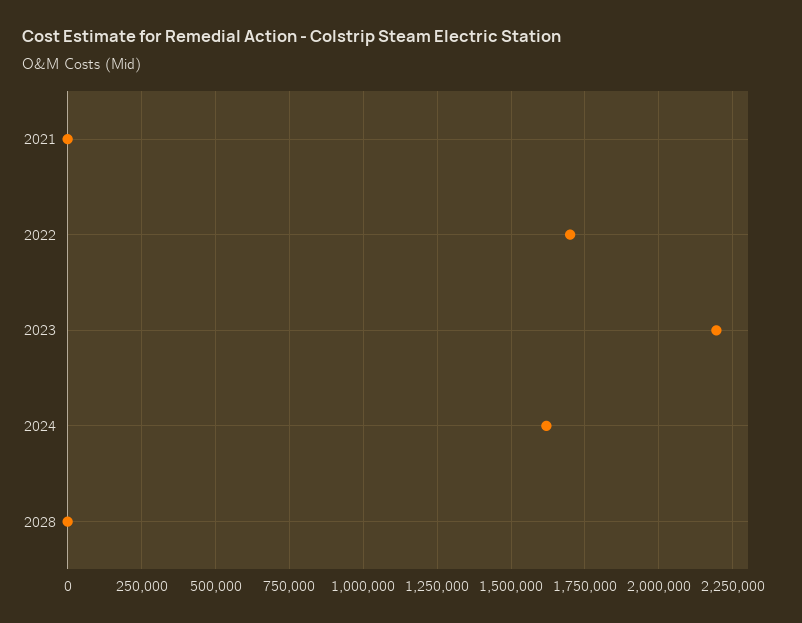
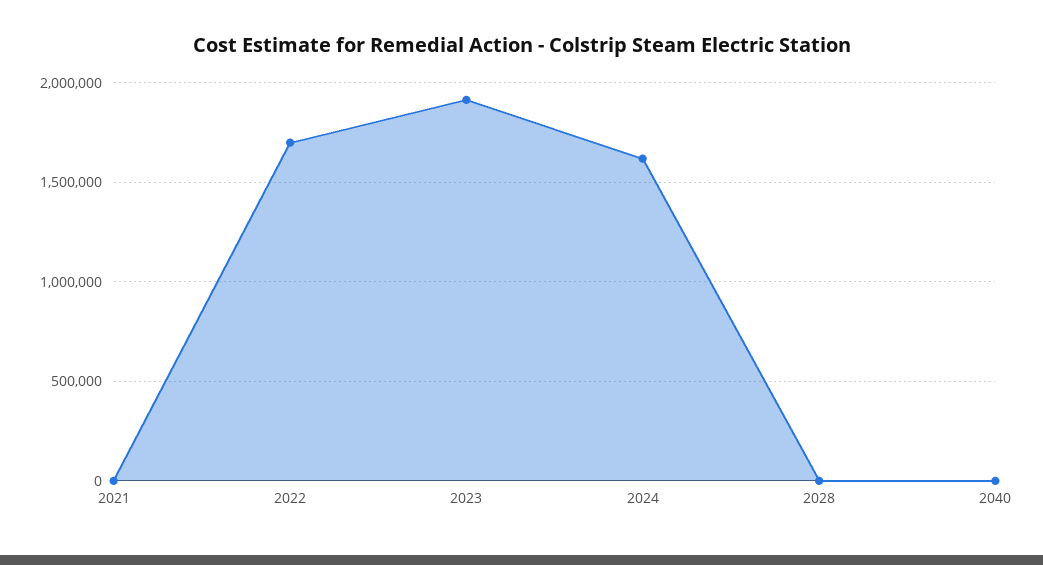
2023: 2200000 -> 1900000
2040: none -> 0

